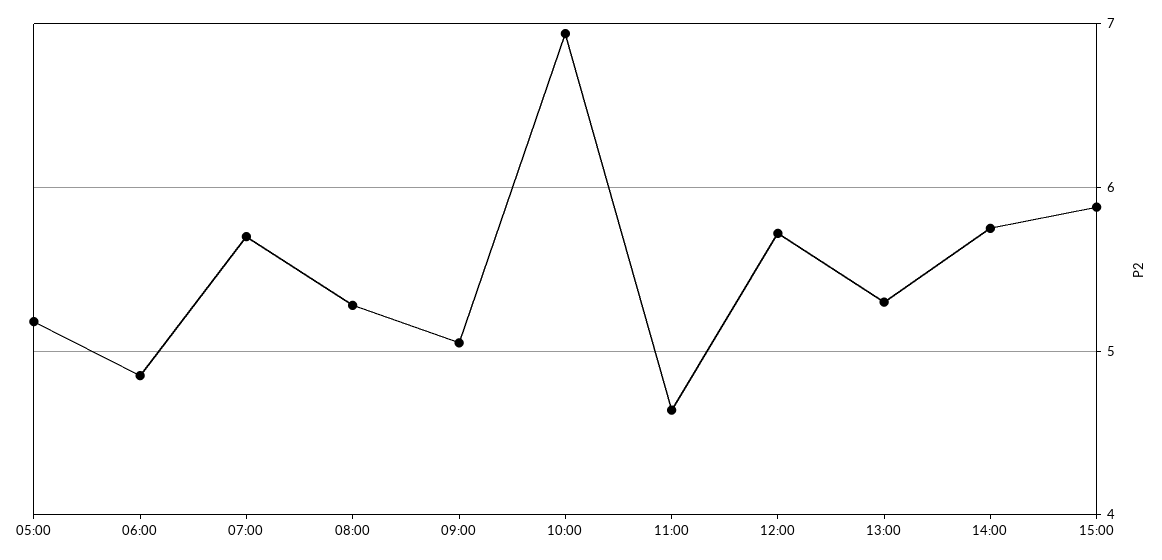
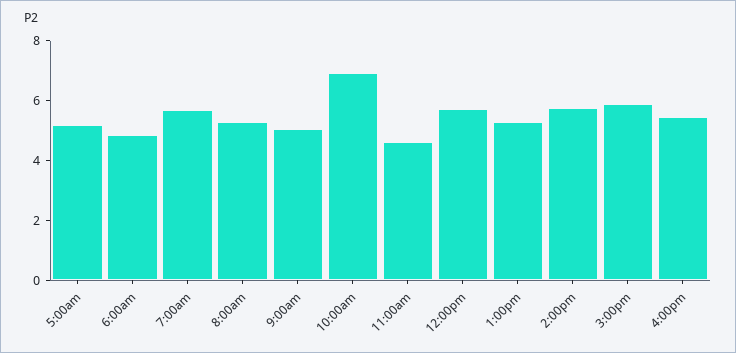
4:00pm: none -> 5.5

